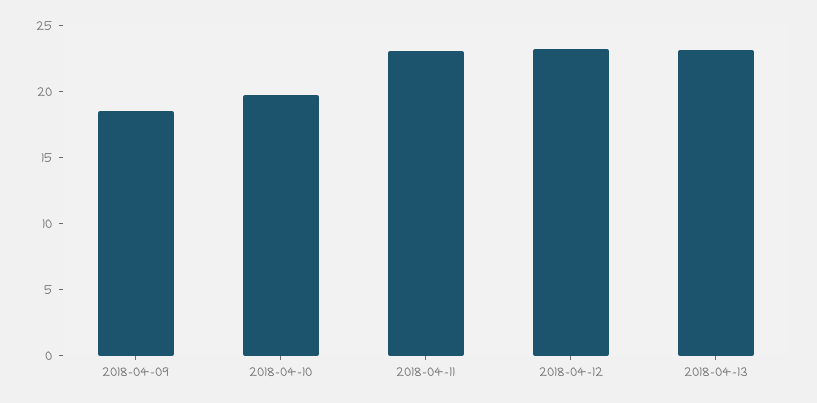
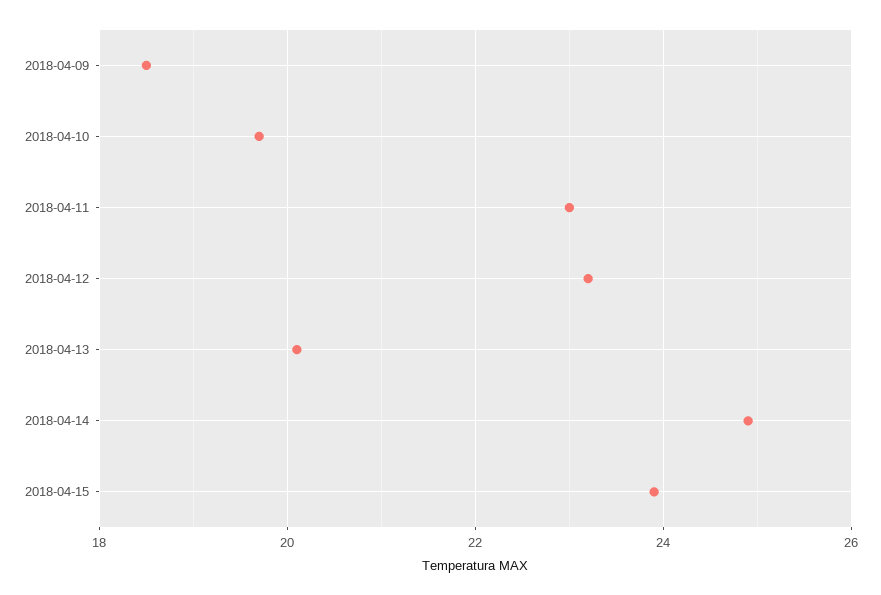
2018-04-13: 23 -> 20
2018-04-14: none -> 25
2018-04-15: none -> 24

